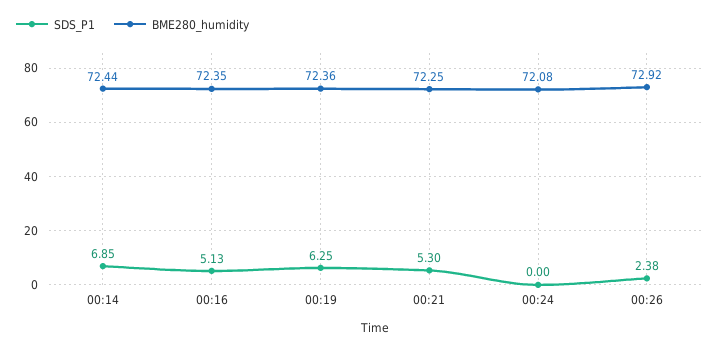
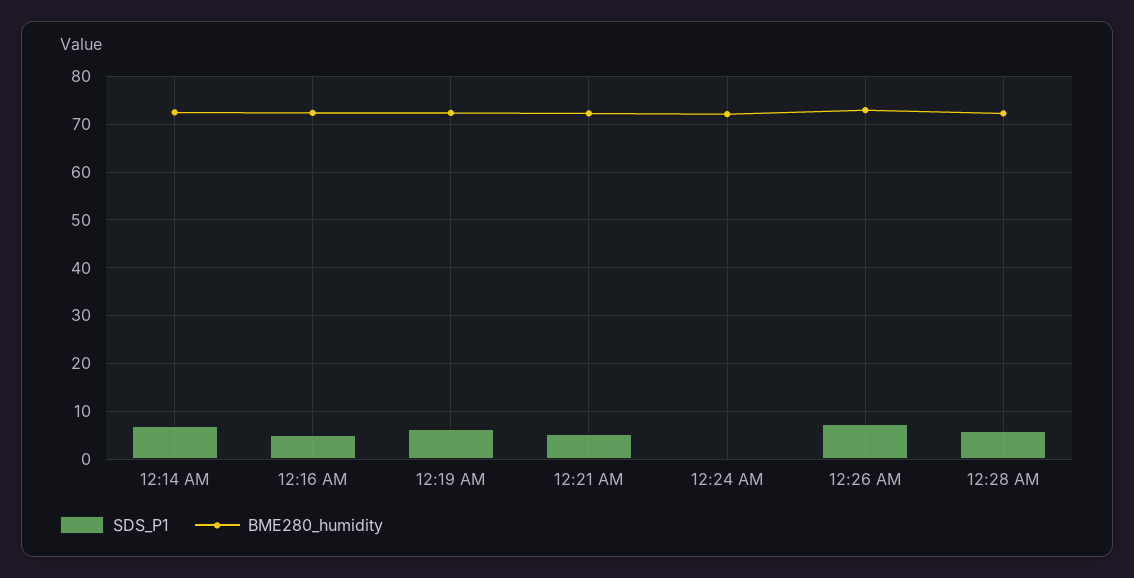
SDS_P1, 00:26: 2.38 -> 8
SDS_P1, 12:28 AM: none -> 6
BME280_humidity, 12:28 AM: none -> 72

